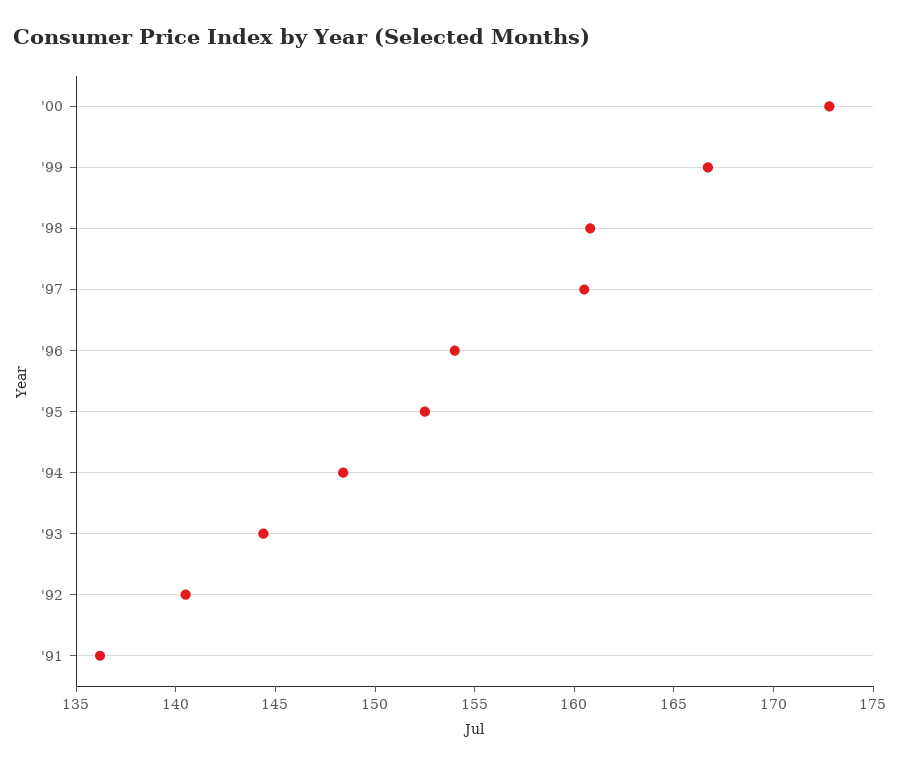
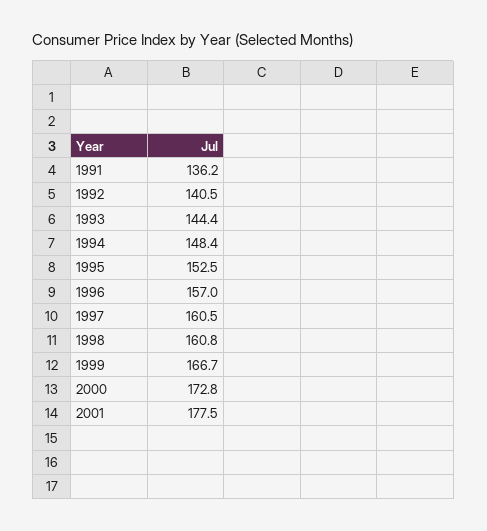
'96: 154 -> 157
2001: none -> 177.5

